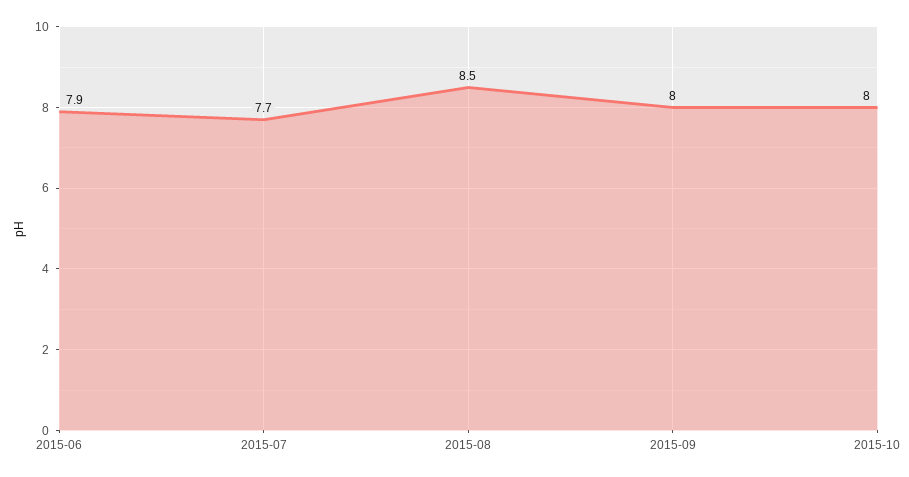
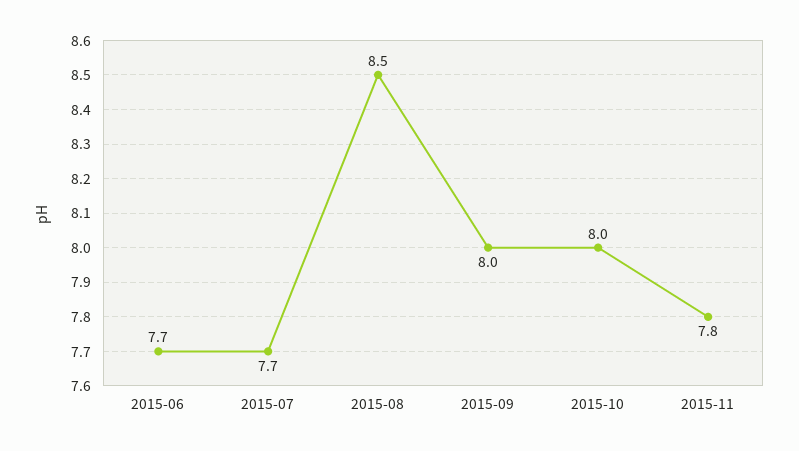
2015-06: 7.9 -> 7.7
2015-11: none -> 7.8

